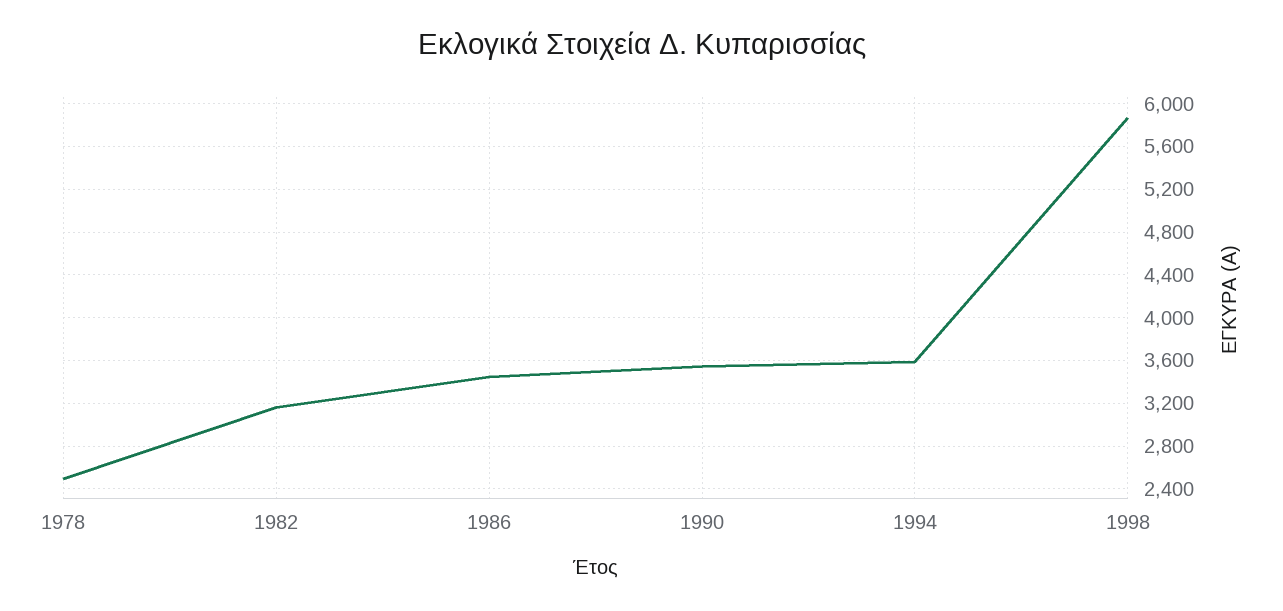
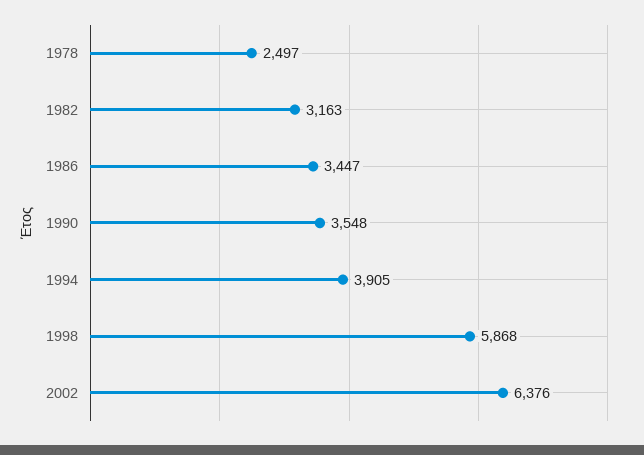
1994: 3600 -> 3905
2002: none -> 6376

